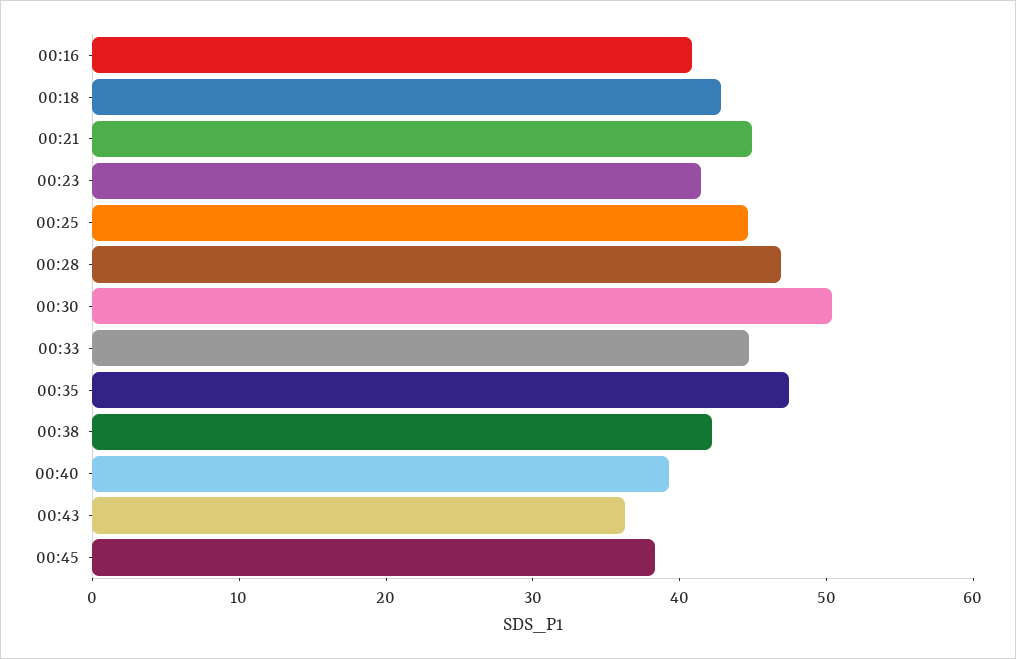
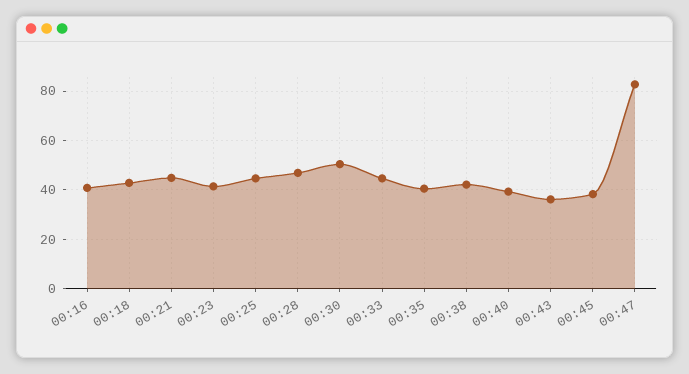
00:35: 48 -> 40
00:47: none -> 82.5

